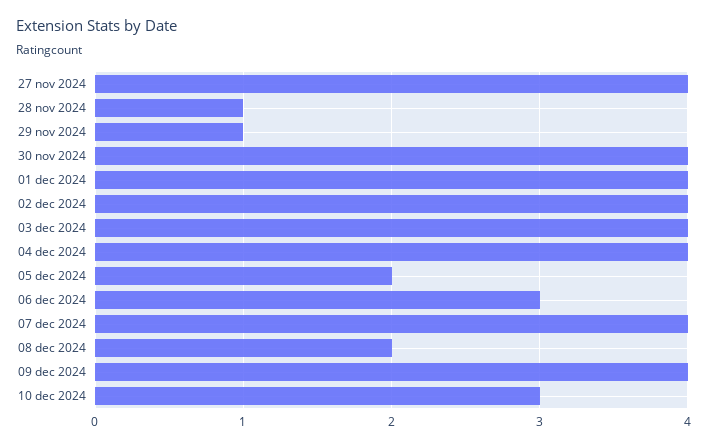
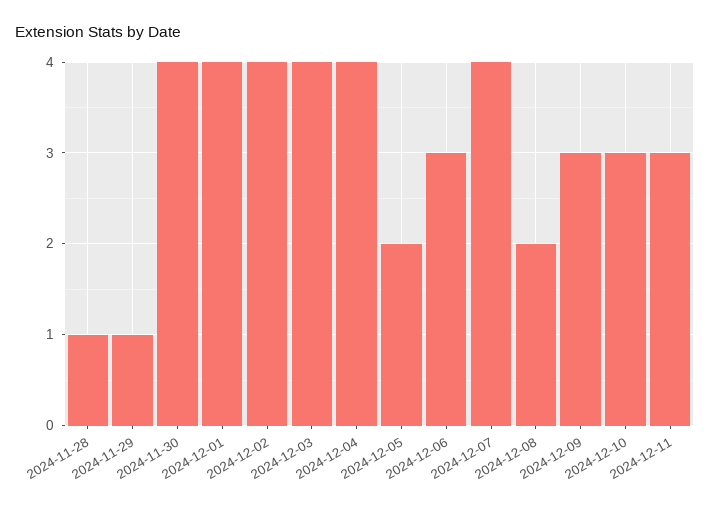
27 nov 2024: 4 -> none
09 dec 2024: 4 -> 3
2024-12-11: none -> 3

